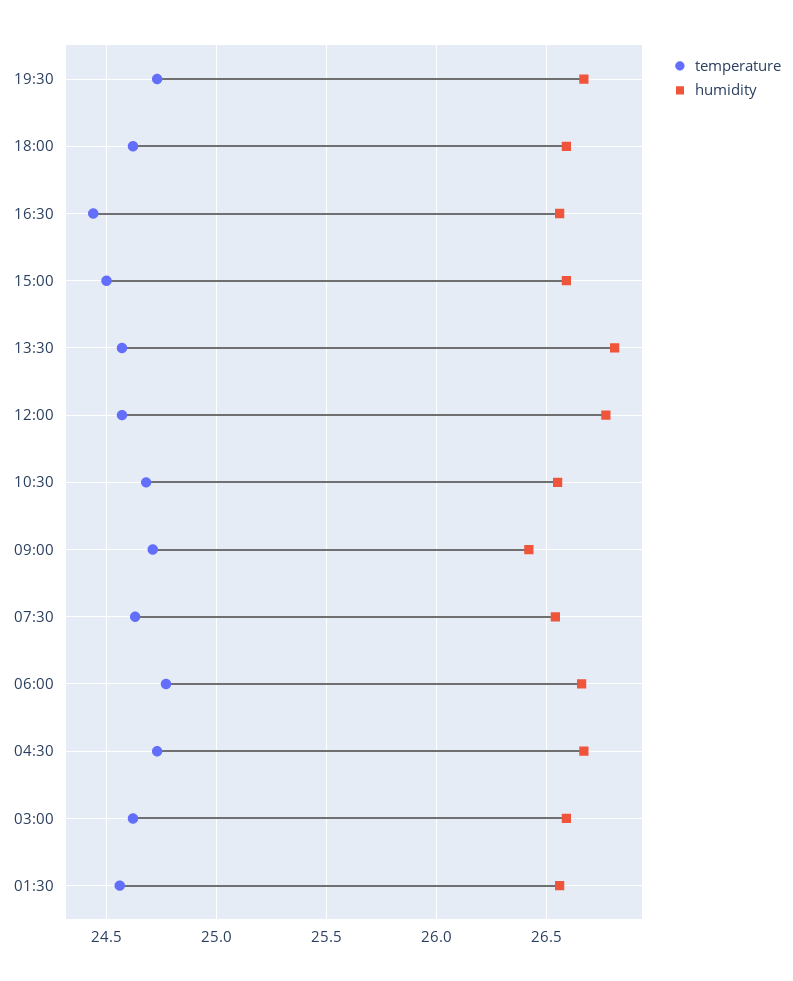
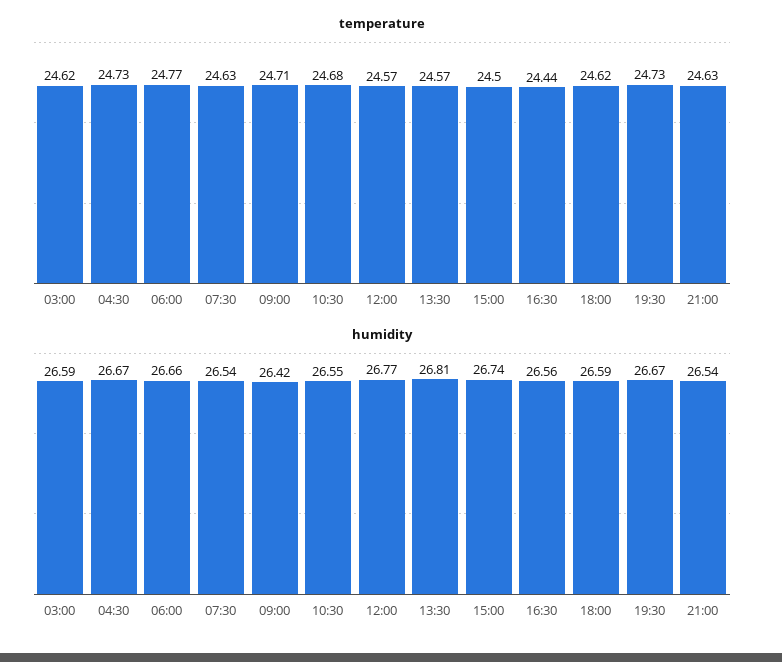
humidity, 15:00: 26.6 -> 26.74
temperature, 01:30: 24.55 -> none
humidity, 01:30: 26.55 -> none
temperature, 21:00: none -> 24.63
humidity, 21:00: none -> 26.54

